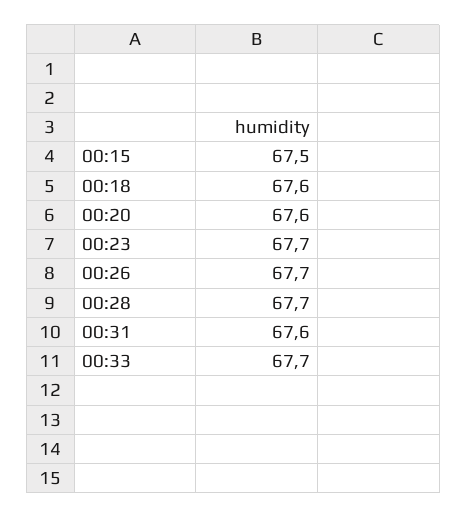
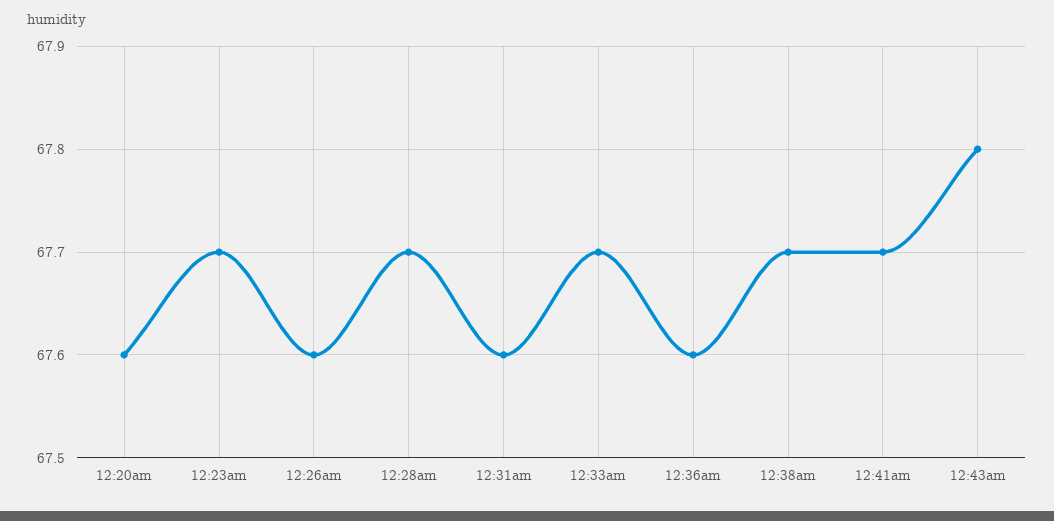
00:15: 67.5 -> none
00:18: 67.6 -> none
00:26: 67.7 -> 67.6
12:36am: none -> 67.6
12:38am: none -> 67.7
12:41am: none -> 67.7
12:43am: none -> 67.8

